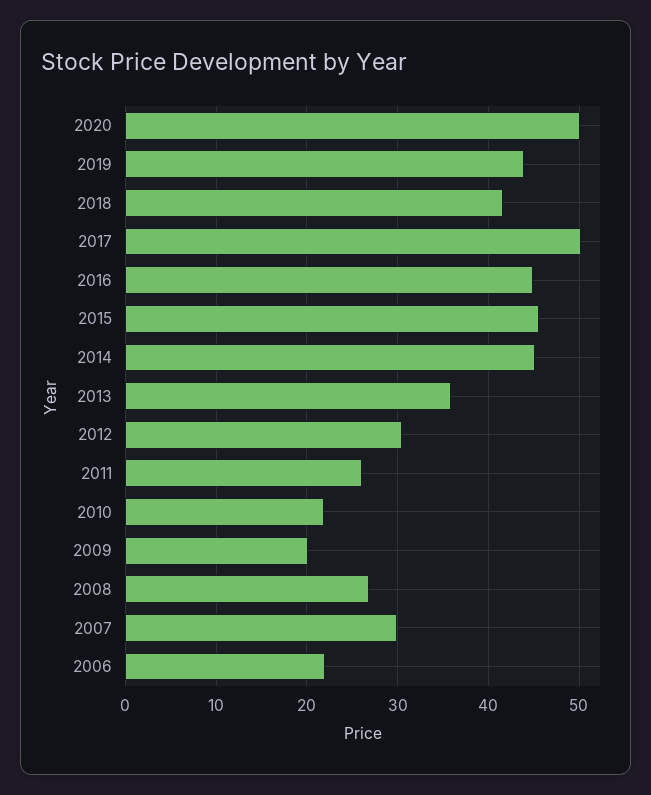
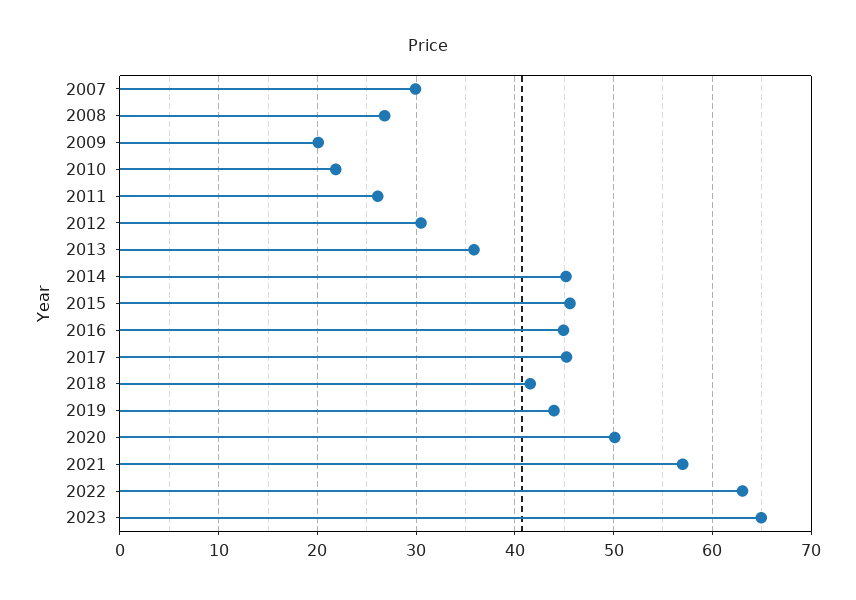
2017: 50 -> 45
2006: 22 -> none
2021: none -> 57
2022: none -> 63
2023: none -> 65

